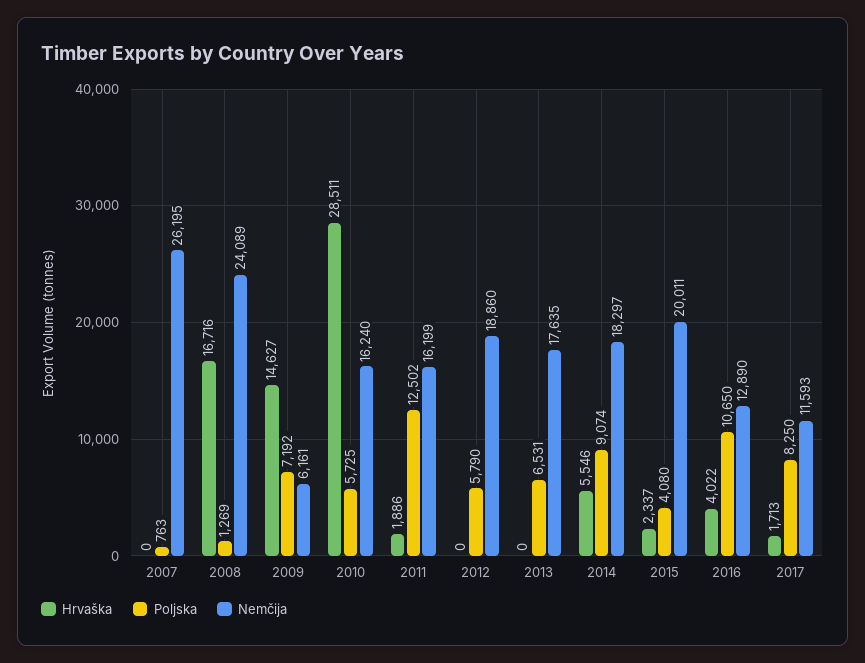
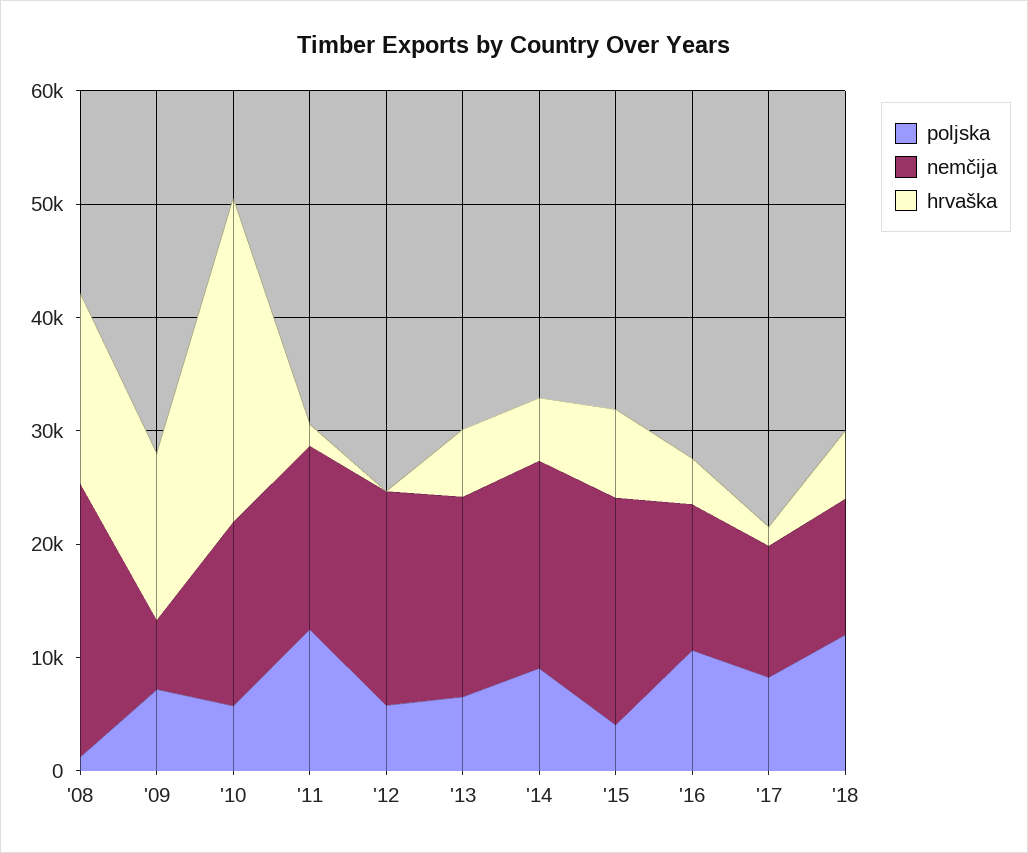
Hrvaška, 2007: 0 -> none
Poljska, 2007: 763 -> none
Nemčija, 2007: 26195 -> none
Hrvaška, 2013: 0 -> 6000
Hrvaška, 2015: 2337 -> 8000
Poljska, '18: none -> 12000
Nemčija, '18: none -> 12000
Hrvaška, '18: none -> 6000

